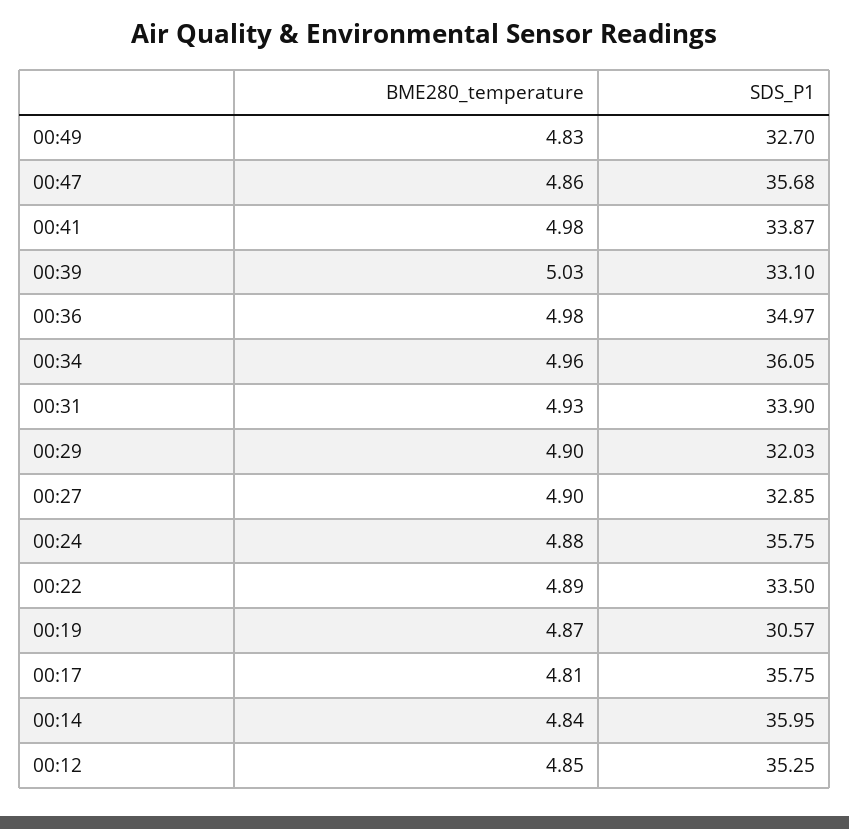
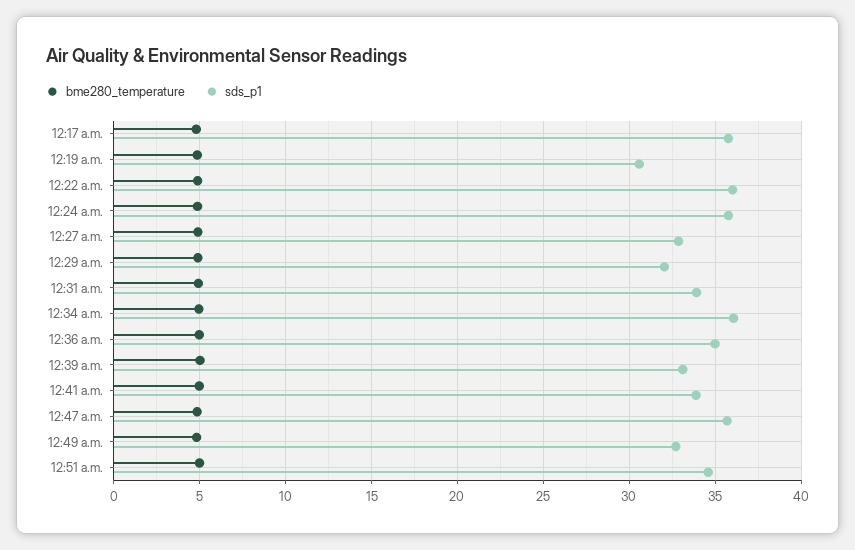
SDS_P1, 00:22: 33.5 -> 36
BME280_temperature, 00:14: 4.84 -> none
SDS_P1, 00:14: 35.95 -> none
BME280_temperature, 00:12: 4.85 -> none
SDS_P1, 00:12: 35.25 -> none
BME280_temperature, 12:51 a.m.: none -> 5
SDS_P1, 12:51 a.m.: none -> 34.5

